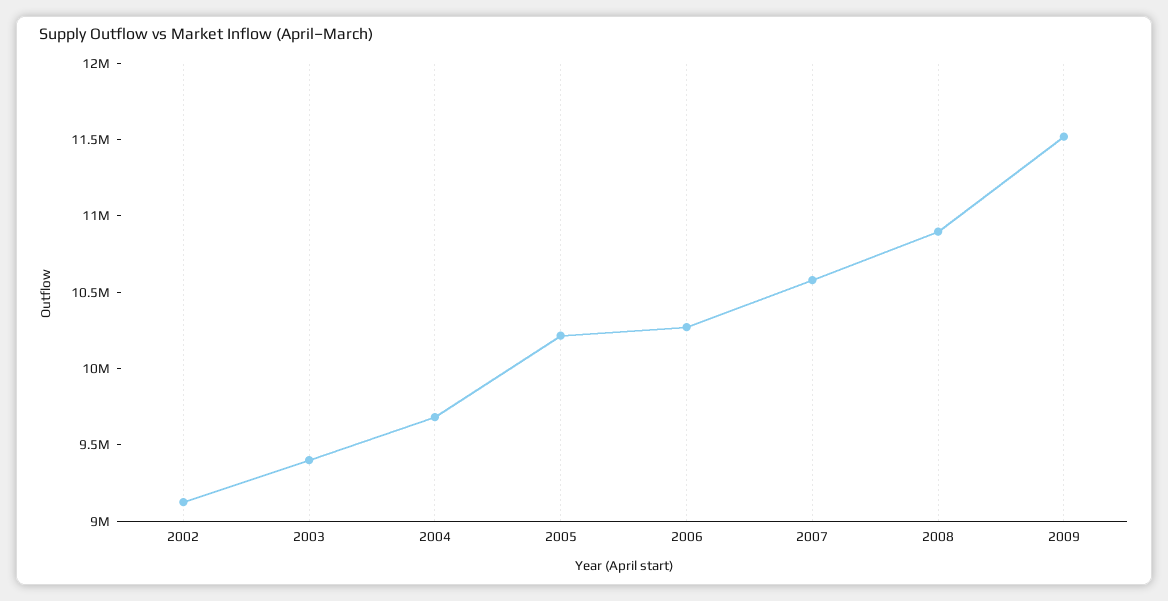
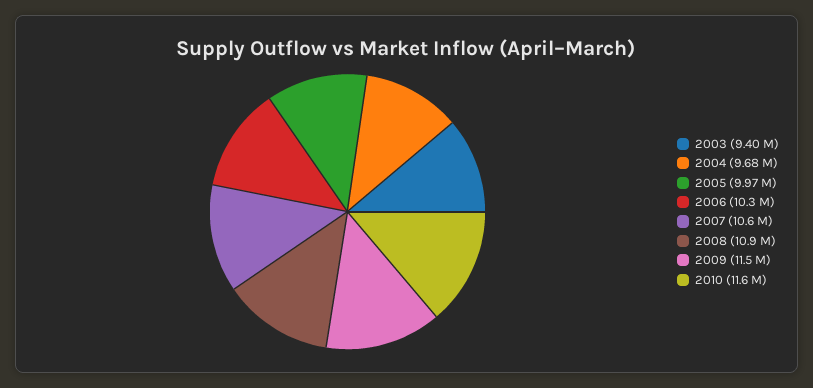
2002: 9100000 -> none
2005: 10200000 -> 9970000
2010: none -> 11600000

